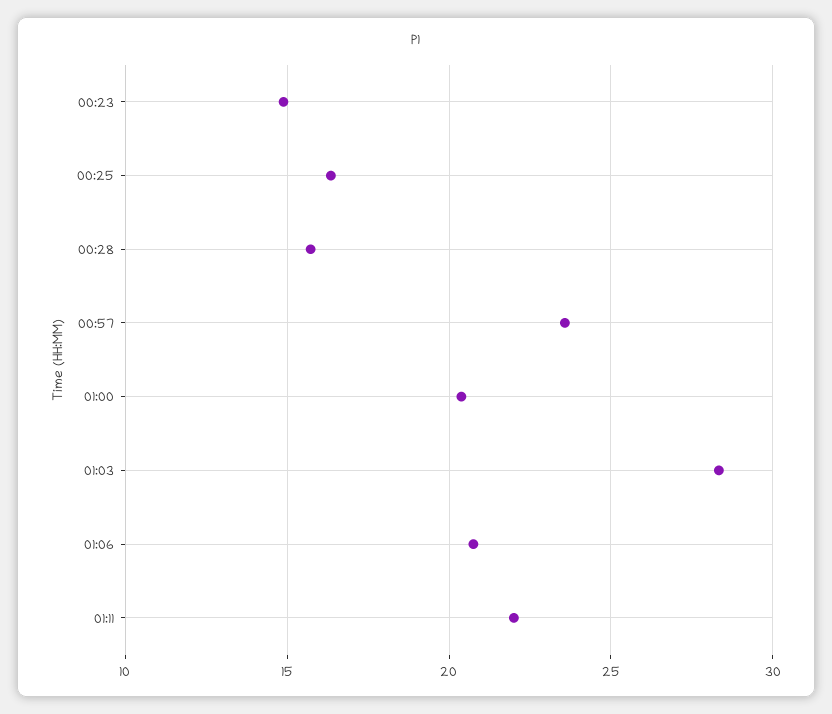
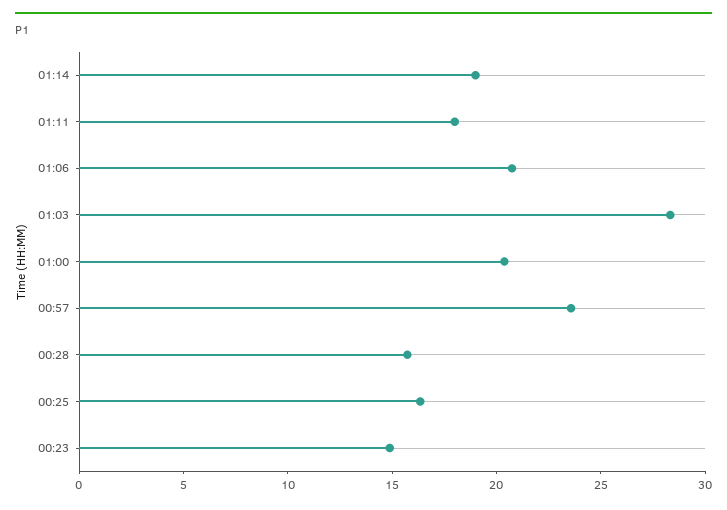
01:11: 22 -> 18
01:14: none -> 19

